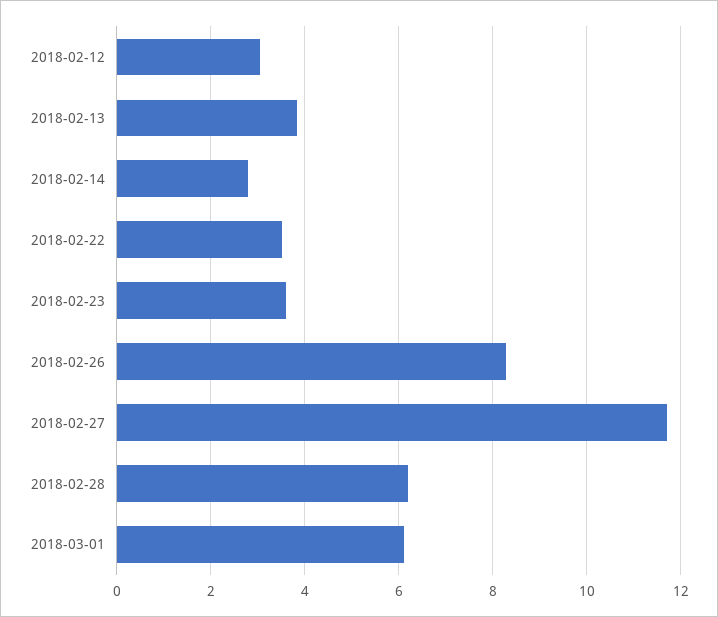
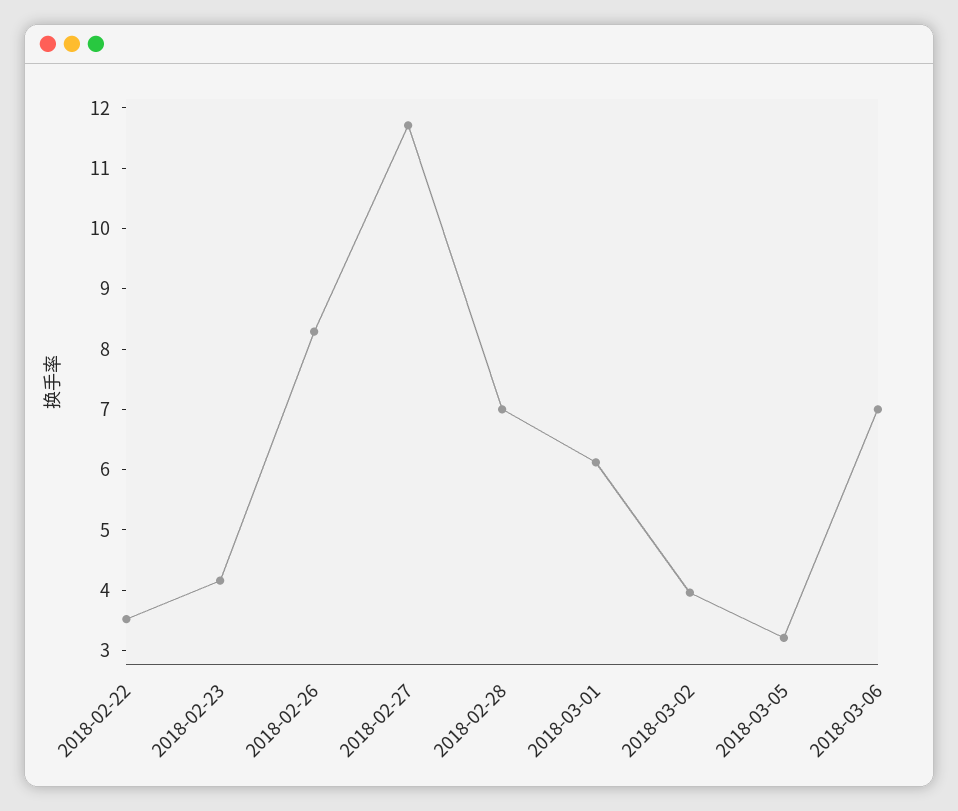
2018-02-12: 3 -> none
2018-02-13: 3.8 -> none
2018-02-14: 2.8 -> none
2018-02-23: 3.6 -> 4.2
2018-02-28: 6.2 -> 7
2018-03-02: none -> 4
2018-03-05: none -> 3.2
2018-03-06: none -> 7

